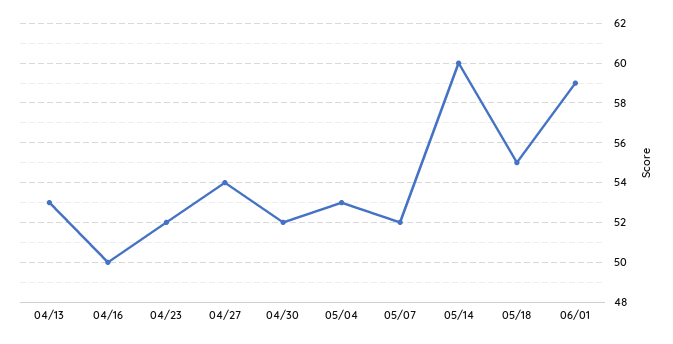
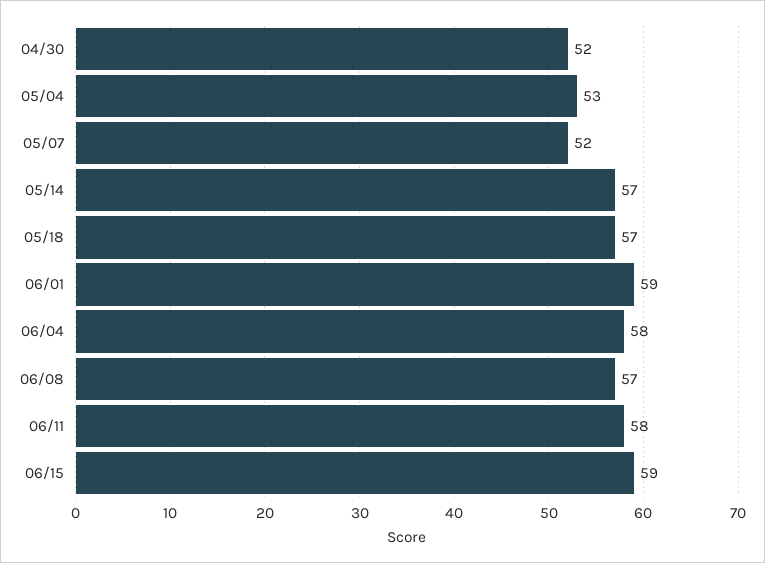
04/13: 53 -> none
04/16: 50 -> none
04/23: 52 -> none
04/27: 54 -> none
05/14: 60 -> 57
05/18: 55 -> 57
06/04: none -> 58
06/08: none -> 57
06/11: none -> 58
06/15: none -> 59

